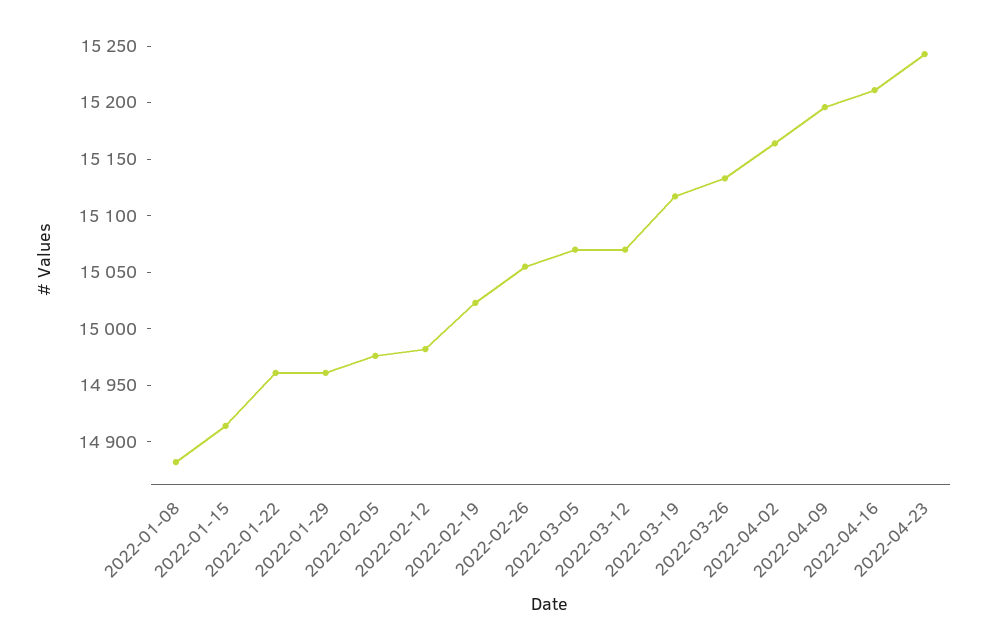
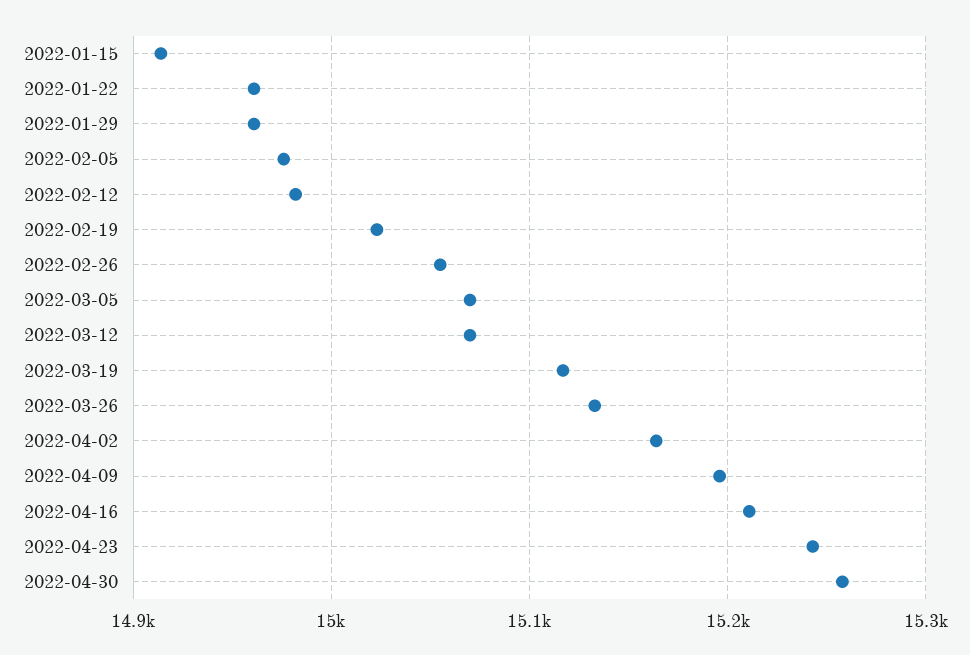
2022-01-08: 14880 -> none
2022-04-30: none -> 15260

